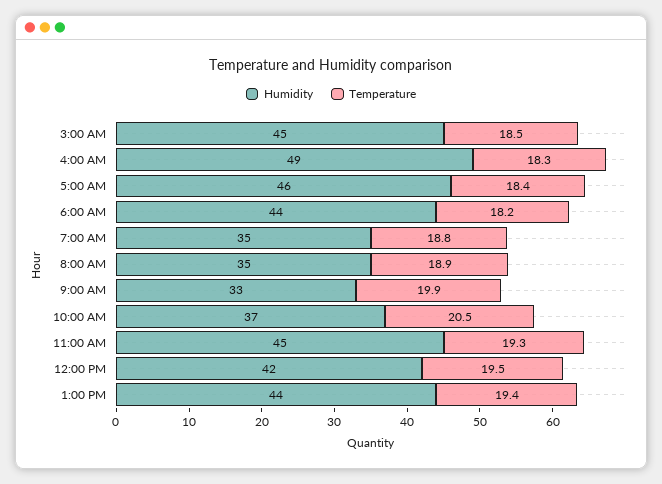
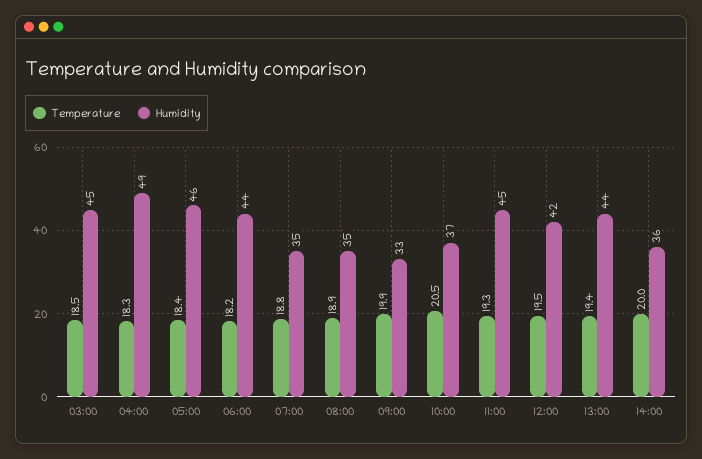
Temperature, 14:00: none -> 20
Humidity, 14:00: none -> 36

